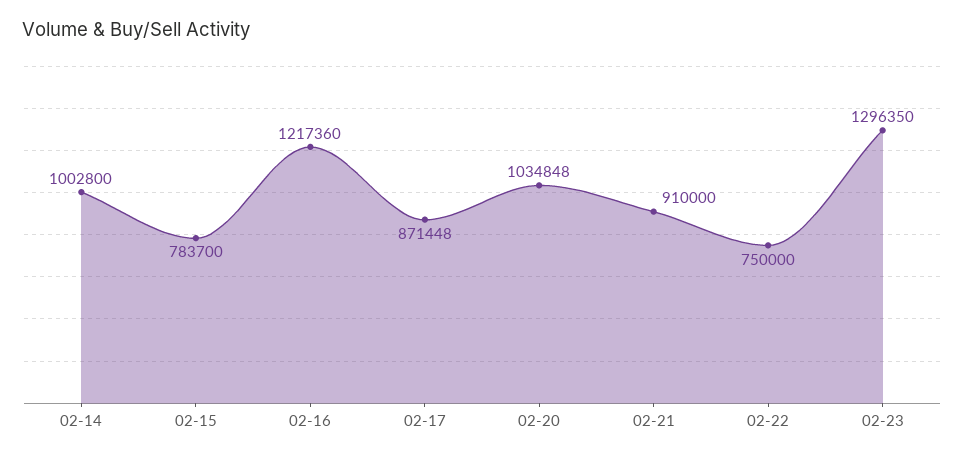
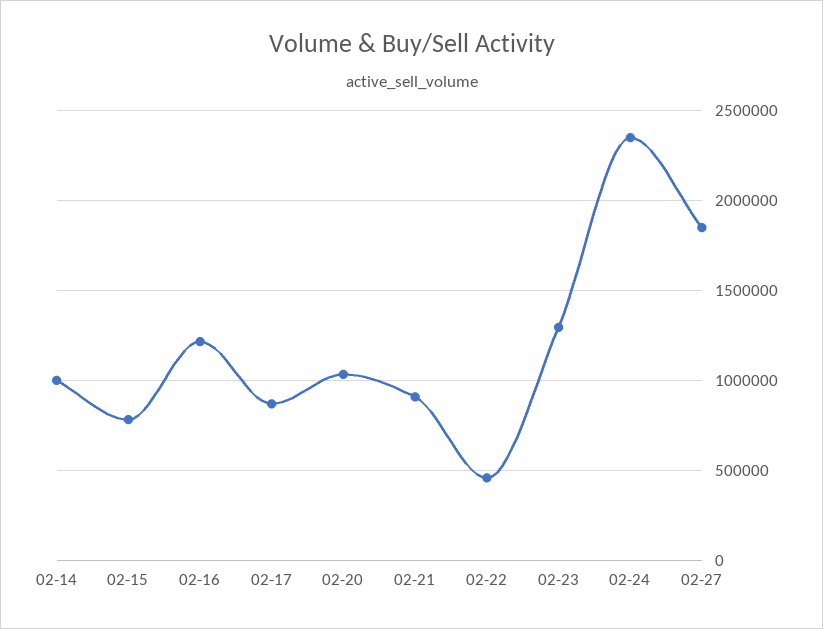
02-22: 750000 -> 450000
02-24: none -> 2350000
02-27: none -> 1850000

